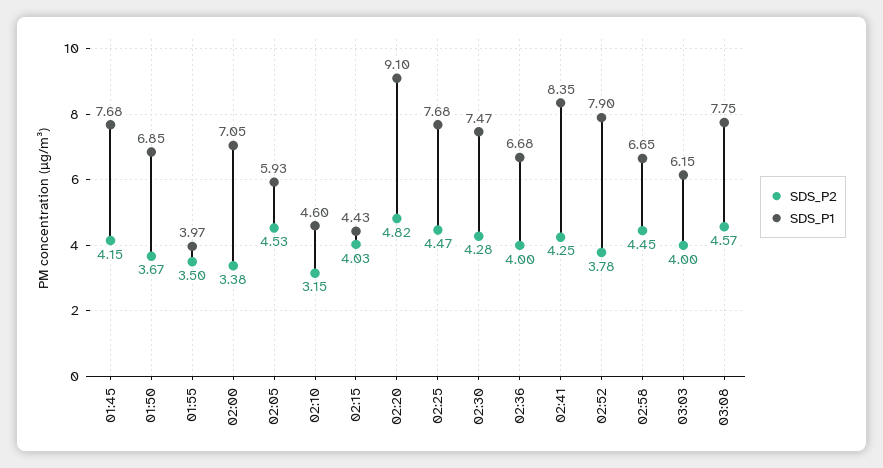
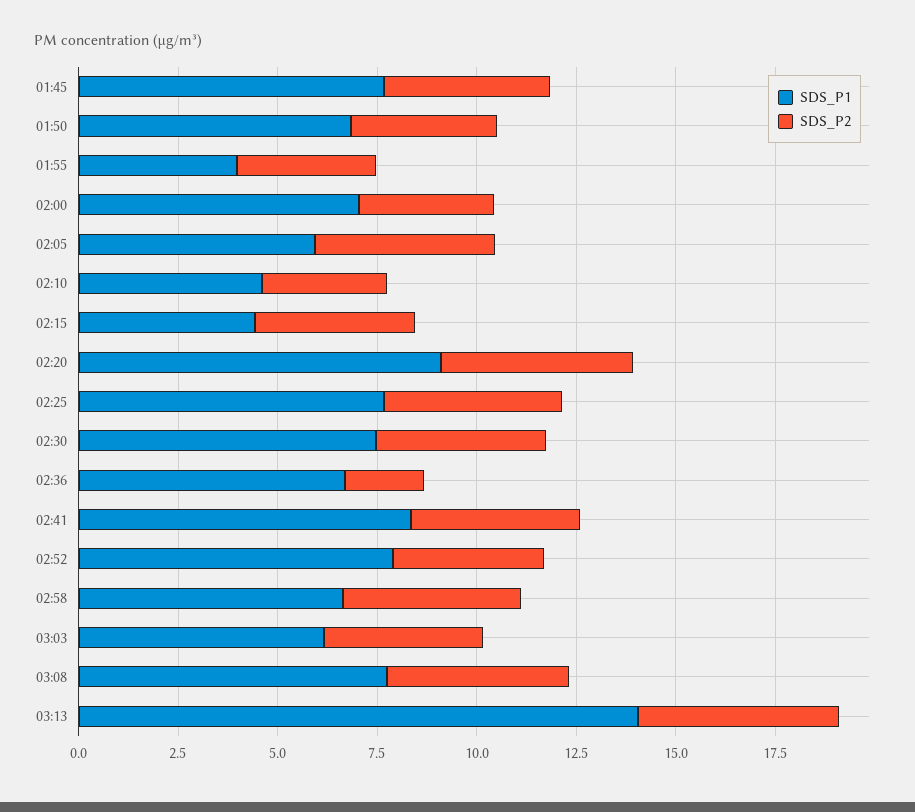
SDS_P2, 02:36: 4 -> 2
SDS_P1, 03:13: none -> 14
SDS_P2, 03:13: none -> 5

